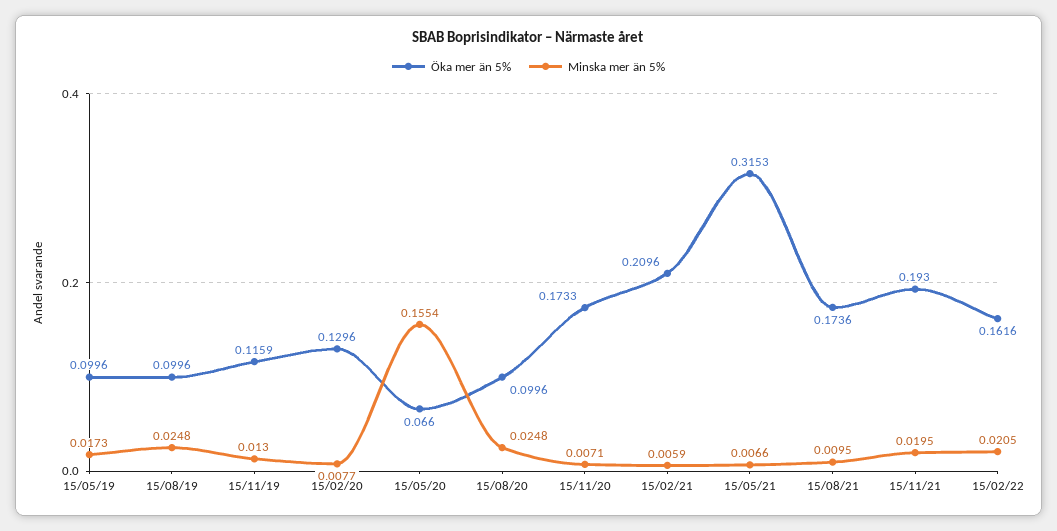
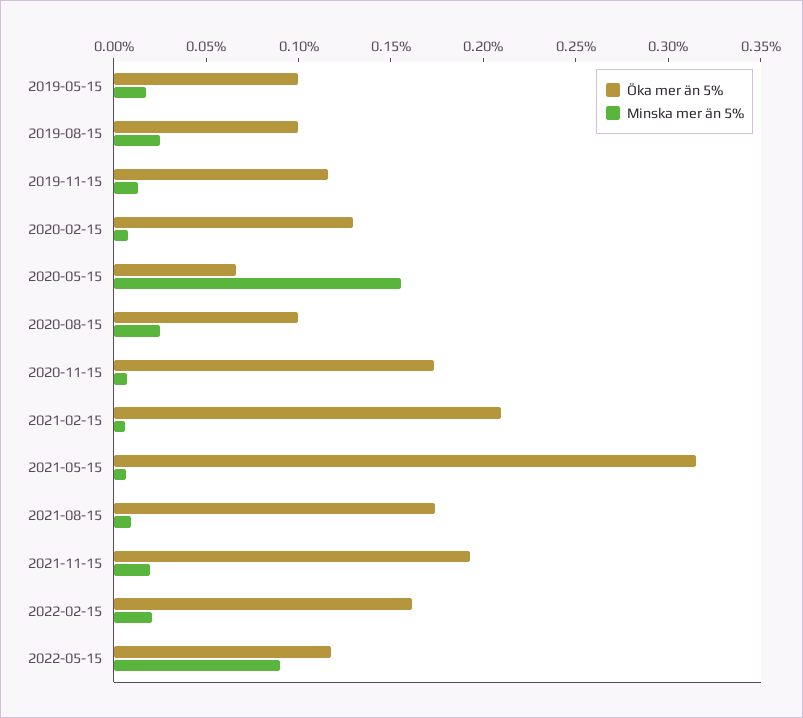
Öka mer än 5%, 2022-05-15: none -> 0.12
Minska mer än 5%, 2022-05-15: none -> 0.09

